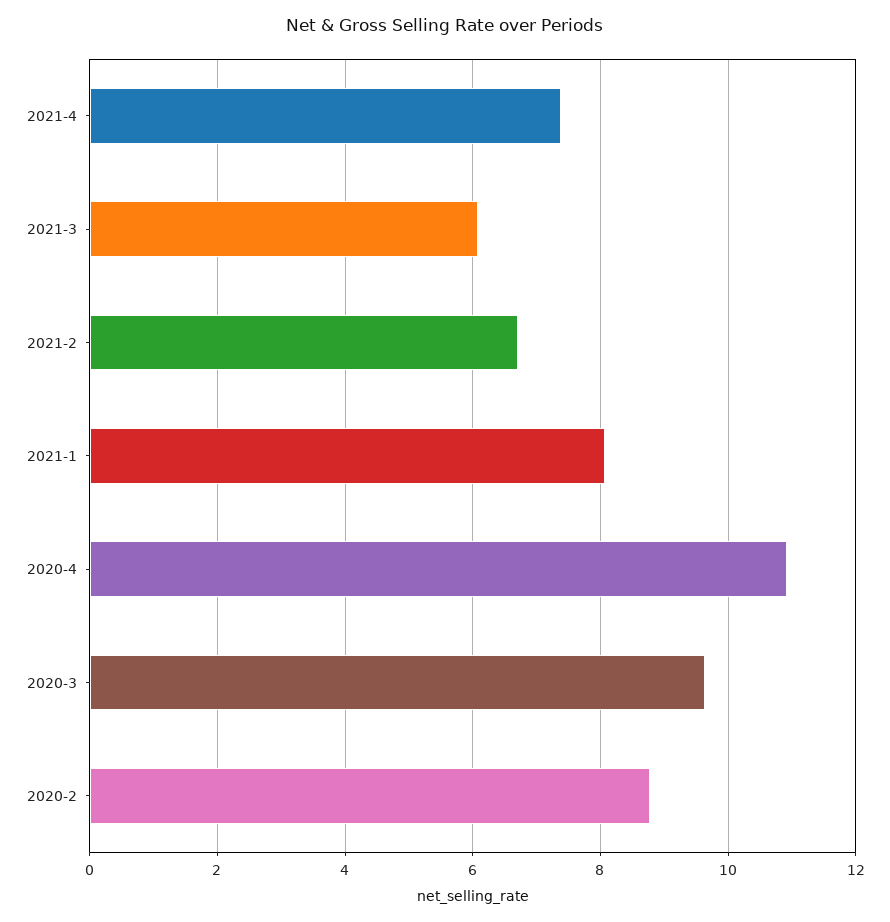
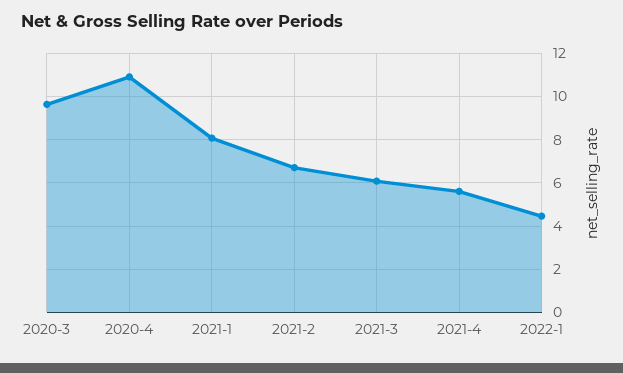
2021-4: 7.4 -> 5.5
2020-2: 8.8 -> none
2022-1: none -> 4.5

